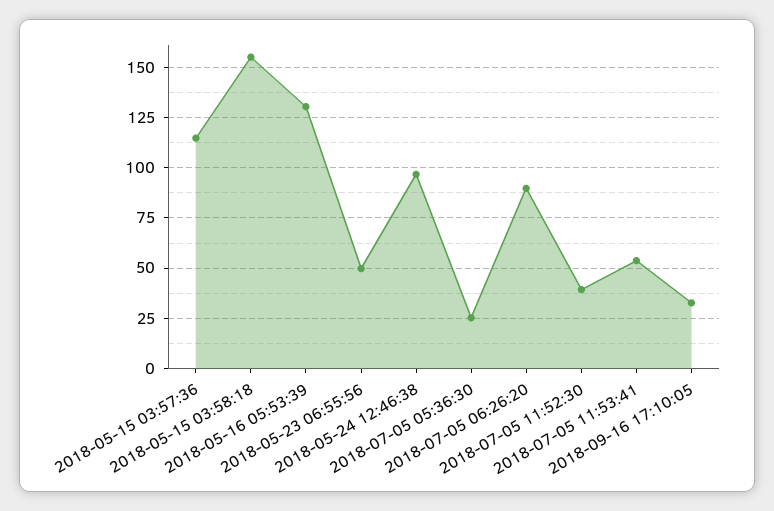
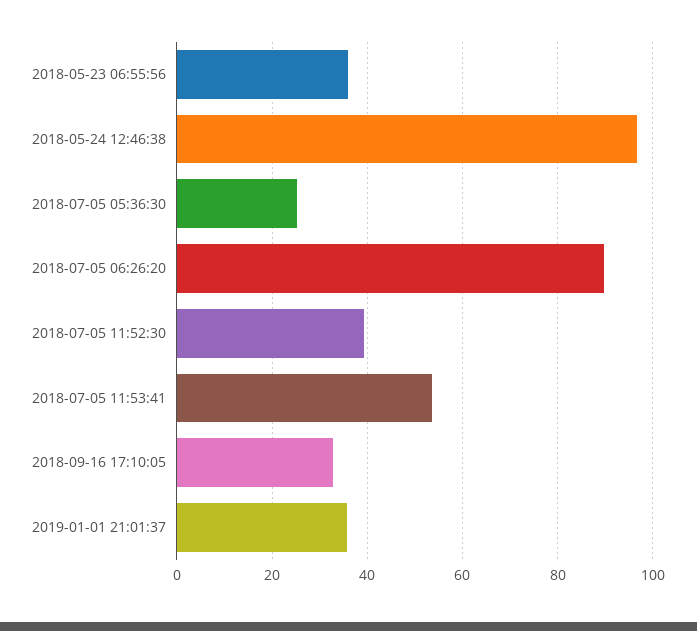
2018-05-15 03:57:36: 115 -> none
2018-05-15 03:58:18: 155 -> none
2018-05-16 05:53:39: 130 -> none
2018-05-23 06:55:56: 50 -> 36
2019-01-01 21:01:37: none -> 36

